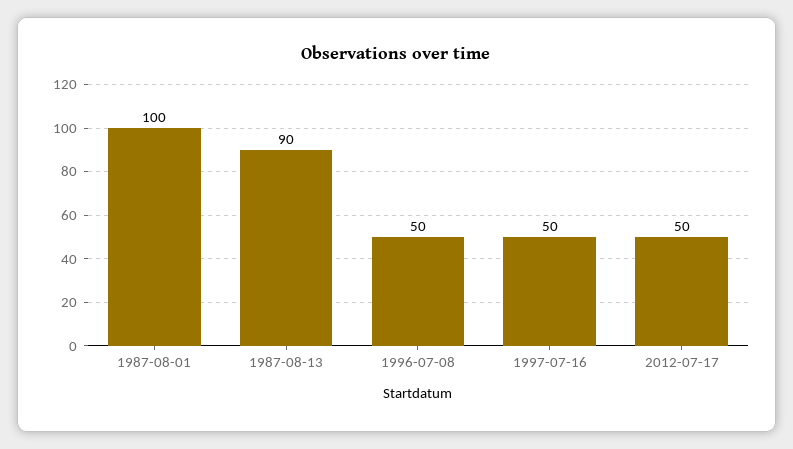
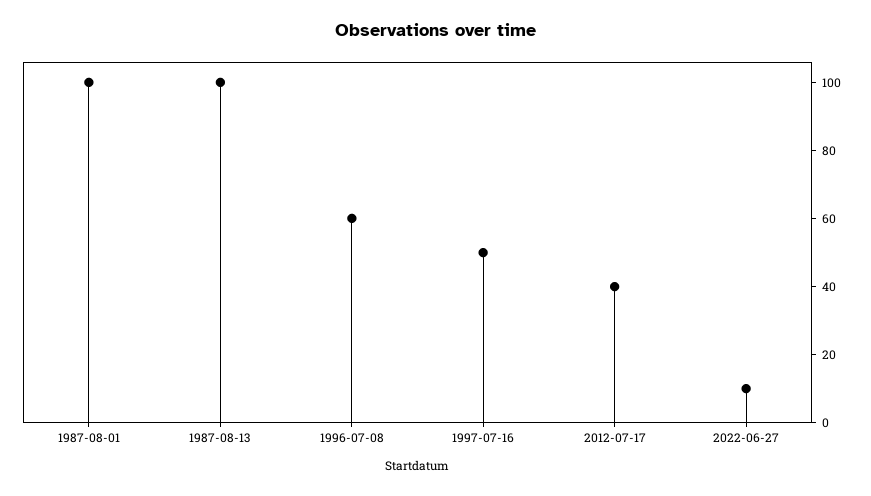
1987-08-13: 90 -> 100
1996-07-08: 50 -> 60
2012-07-17: 50 -> 40
2022-06-27: none -> 10

